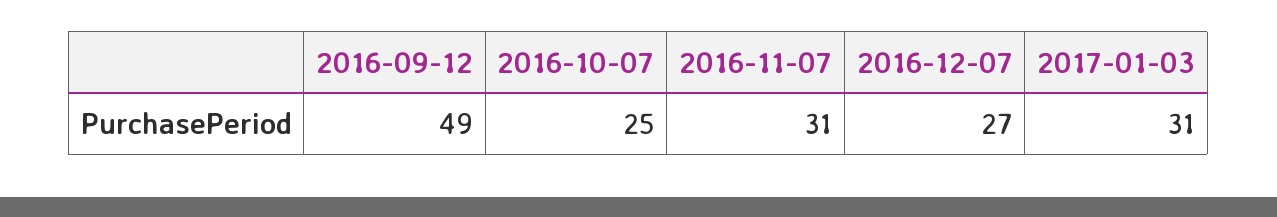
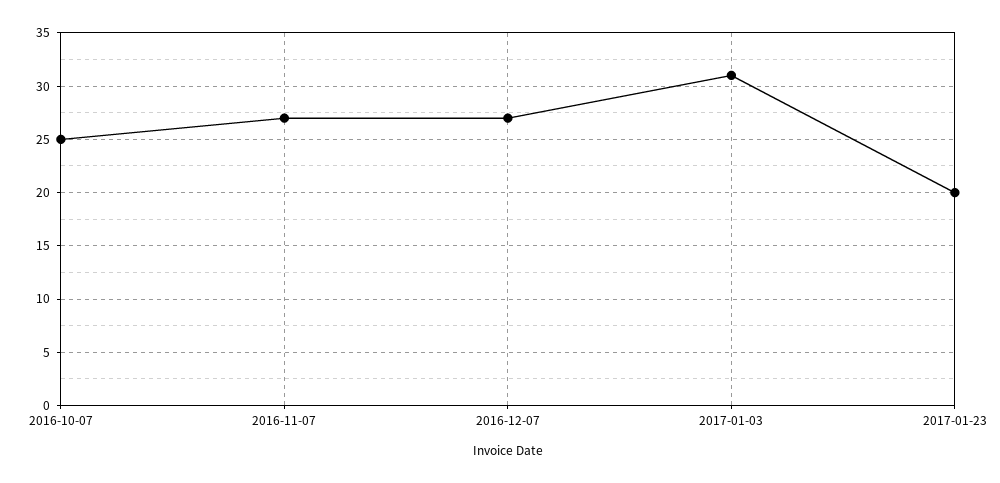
2016-09-12: 49 -> none
2016-11-07: 31 -> 27
2017-01-23: none -> 20

